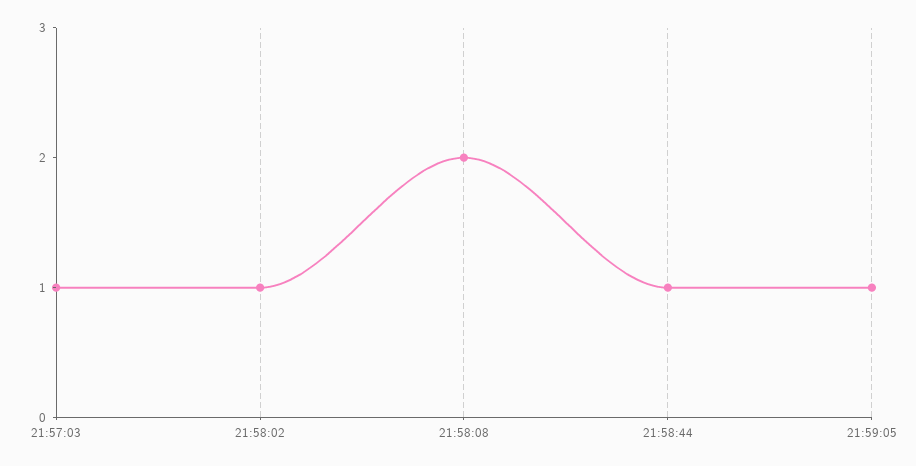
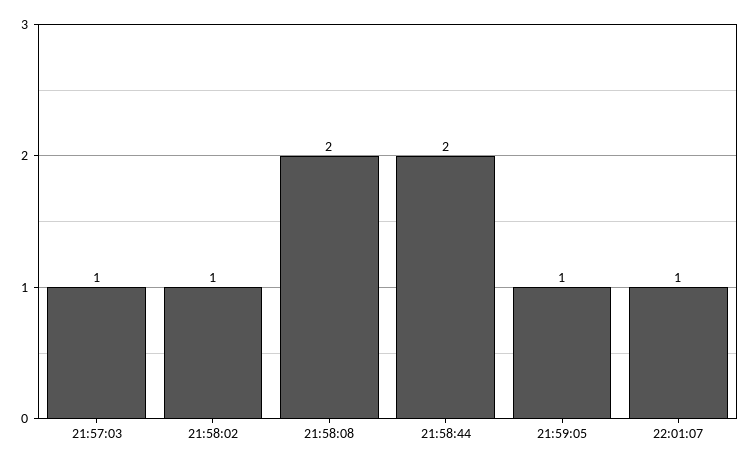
21:58:44: 1 -> 2
22:01:07: none -> 1

